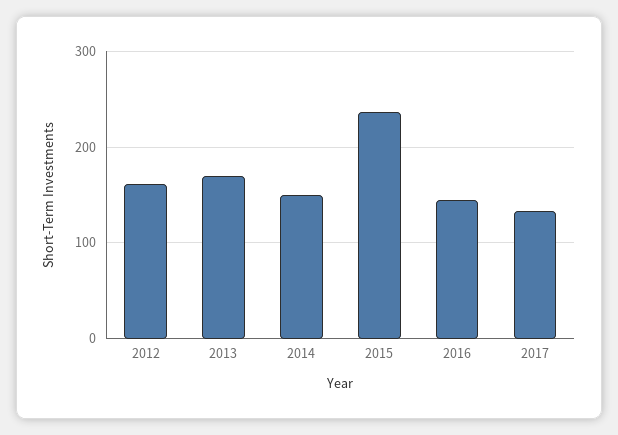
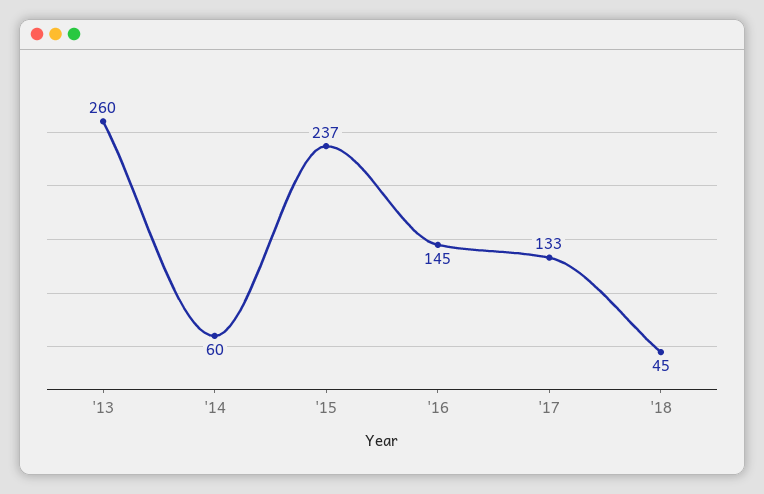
2012: 160 -> none
2013: 170 -> 260
2014: 150 -> 60
'18: none -> 45

